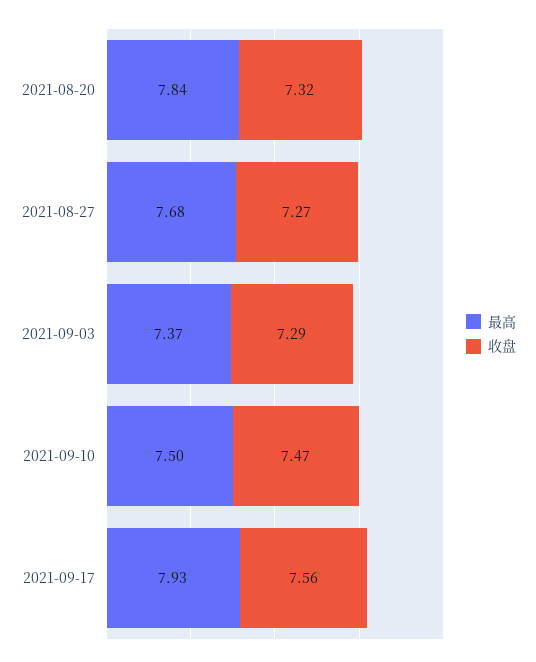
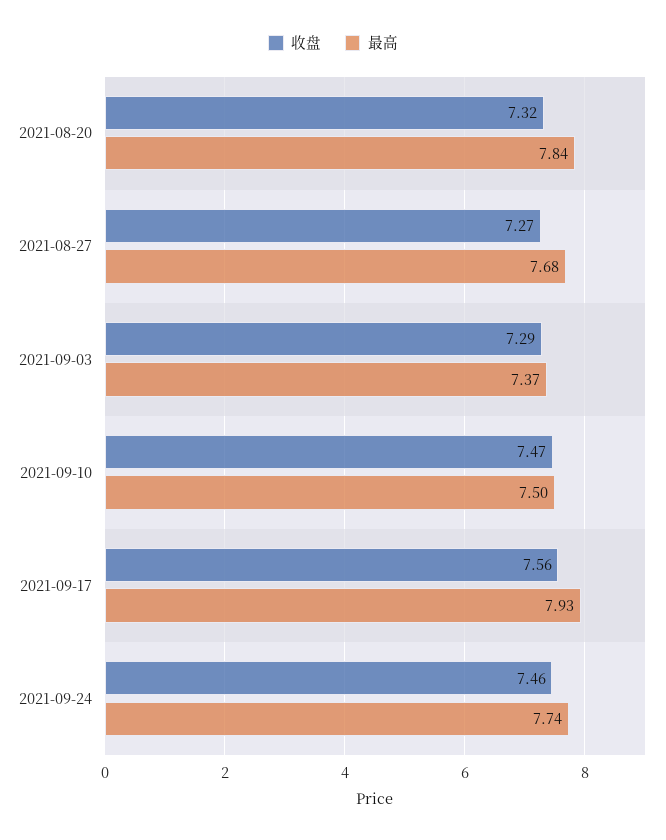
收盘, 2021-09-24: none -> 7.46
最高, 2021-09-24: none -> 7.74

